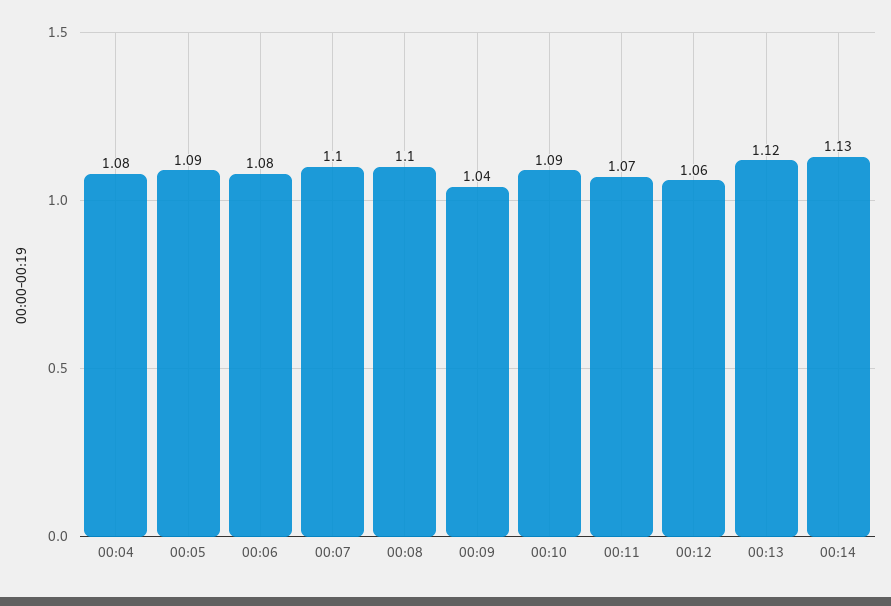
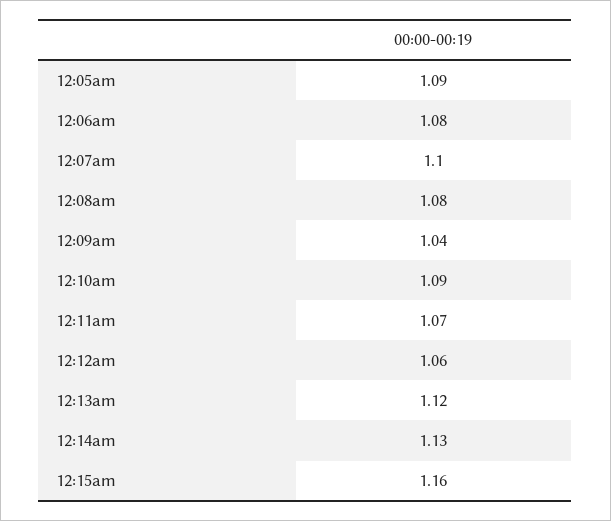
00:04: 1.08 -> none
00:08: 1.1 -> 1.08
12:15am: none -> 1.16

